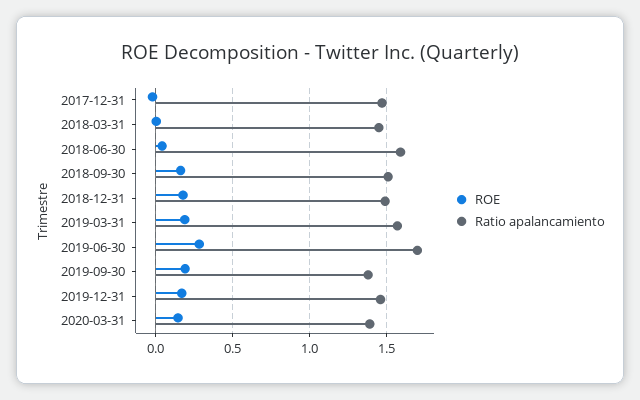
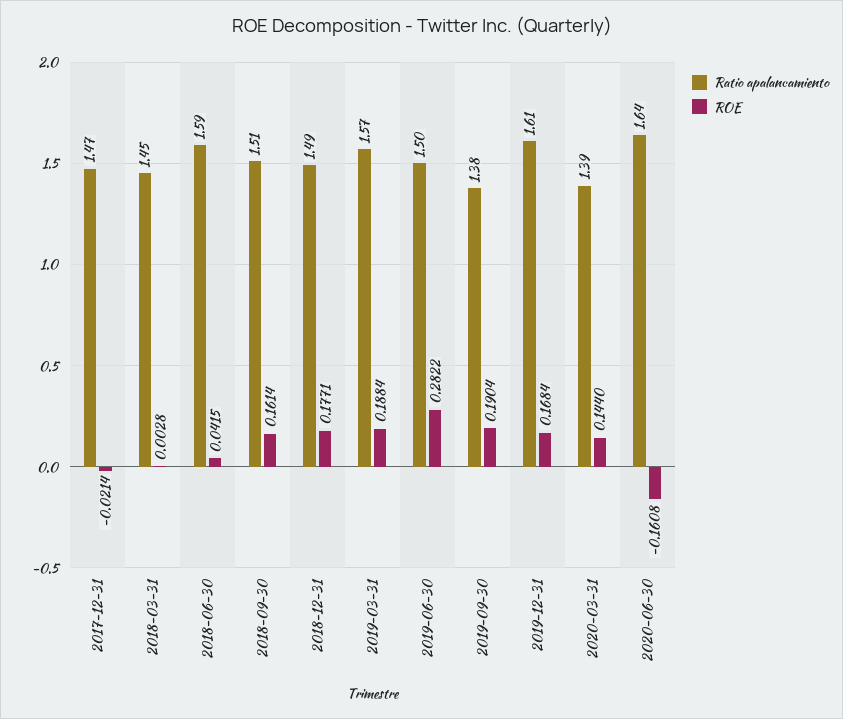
Ratio apalancamiento, 2019-06-30: 1.7 -> 1.5
Ratio apalancamiento, 2019-12-31: 1.45 -> 1.61
Ratio apalancamiento, 2020-06-30: none -> 1.64
ROE, 2020-06-30: none -> -0.1608

